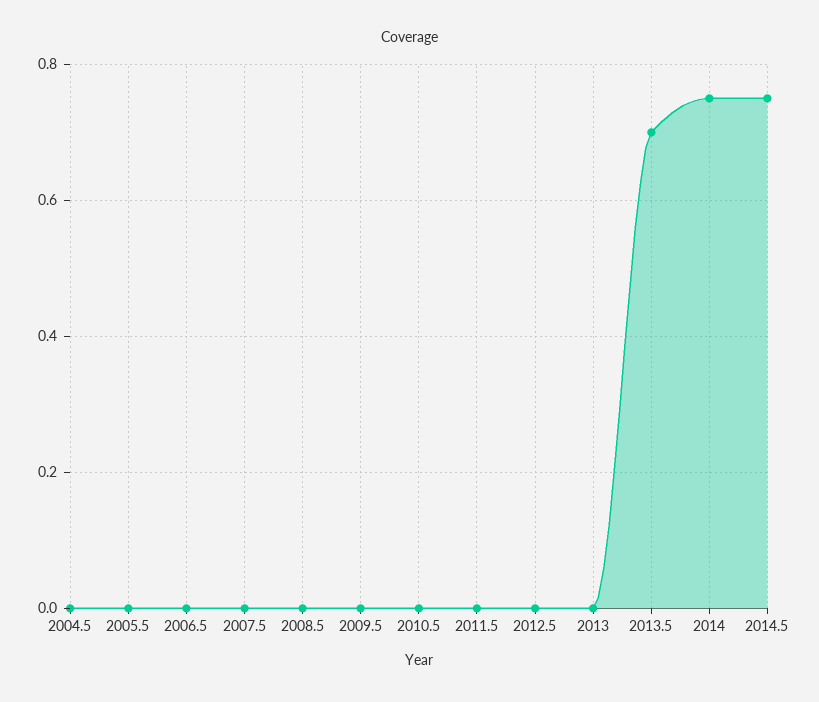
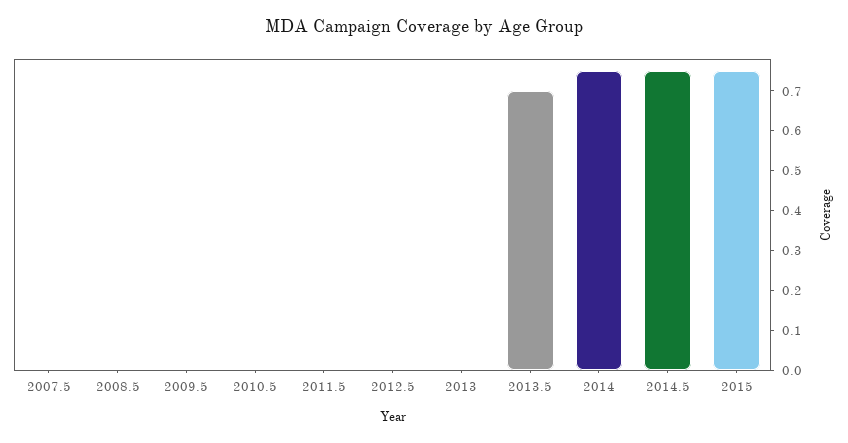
2004.5: 0 -> none
2005.5: 0 -> none
2006.5: 0 -> none
2015: none -> 0.75

